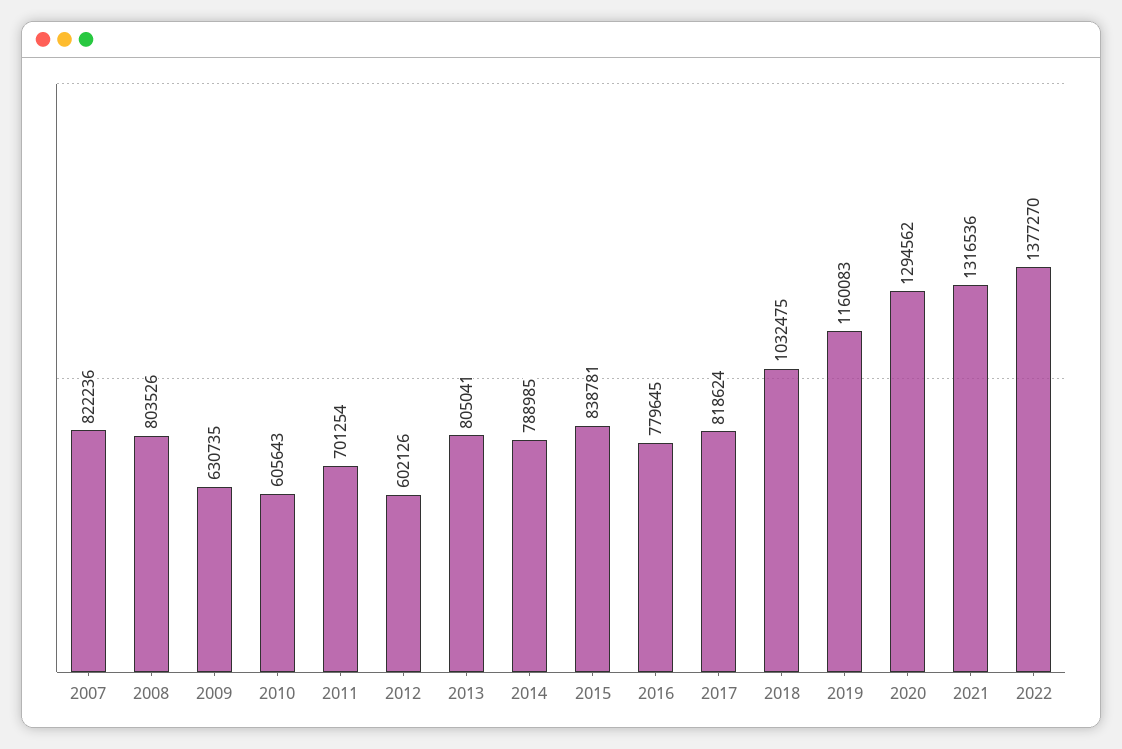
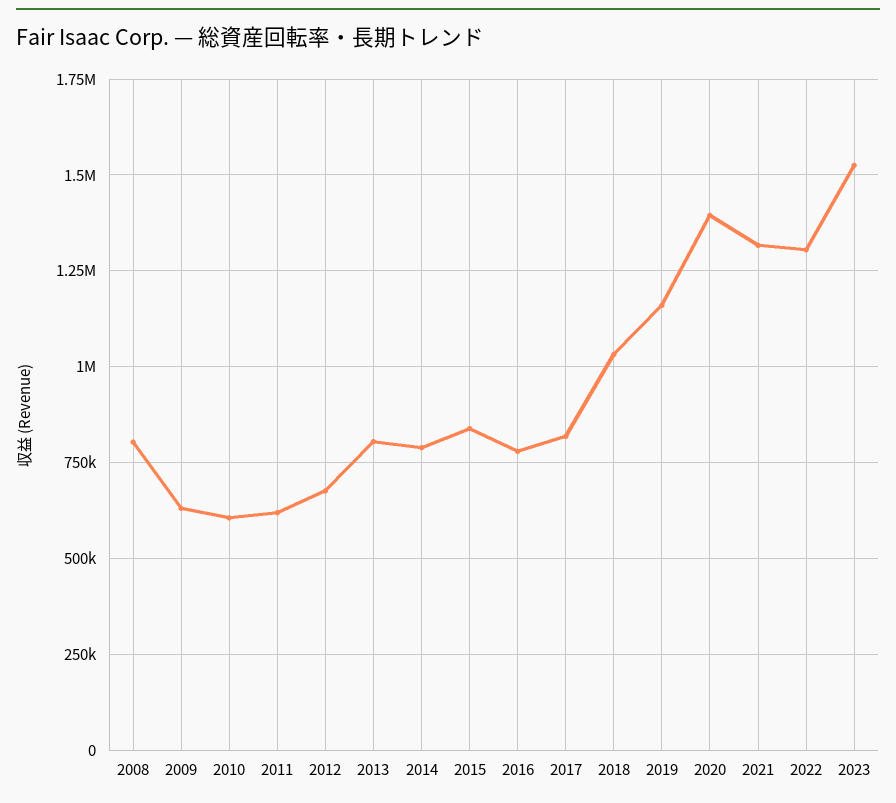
2007: 822236 -> none
2011: 701254 -> 625000
2012: 602126 -> 675000
2020: 1294562 -> 1400000
2022: 1377270 -> 1300000
2023: none -> 1525000

